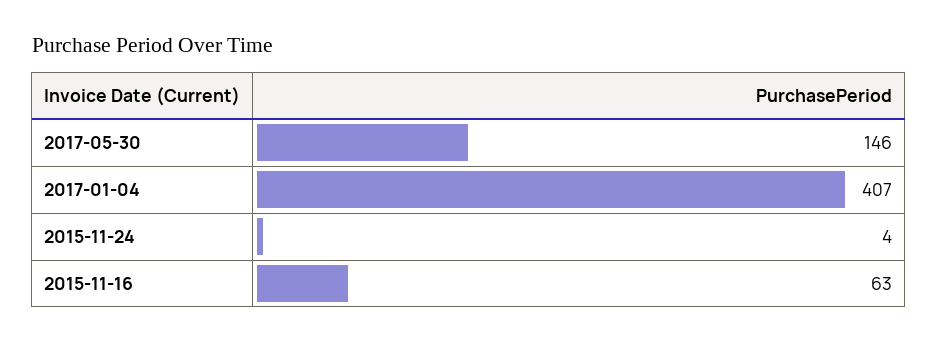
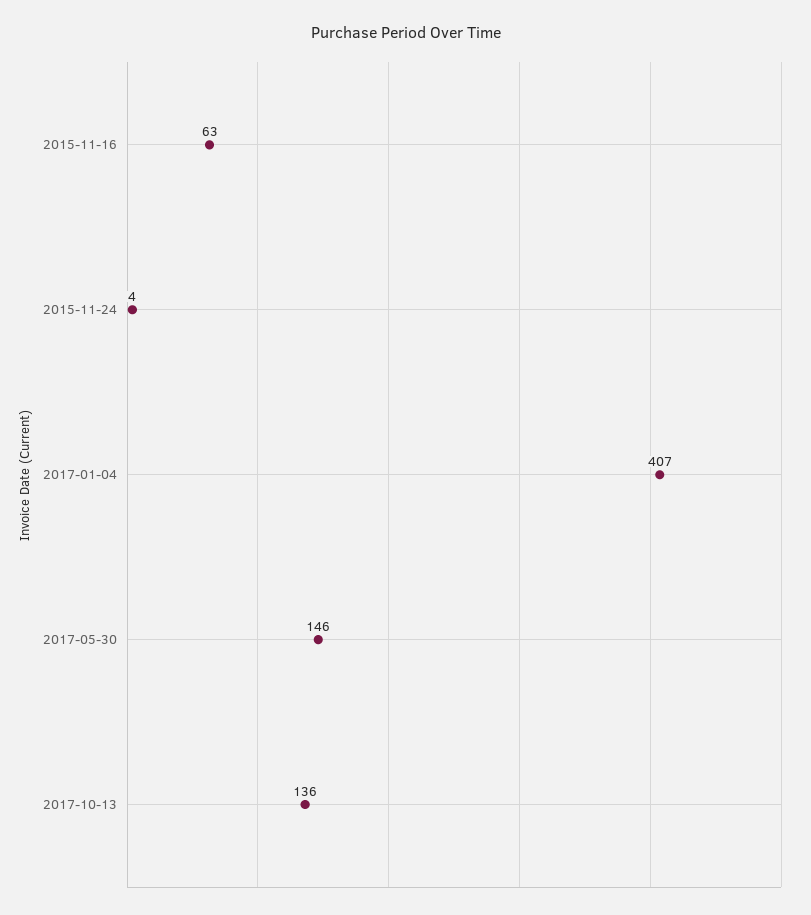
2017-10-13: none -> 136

